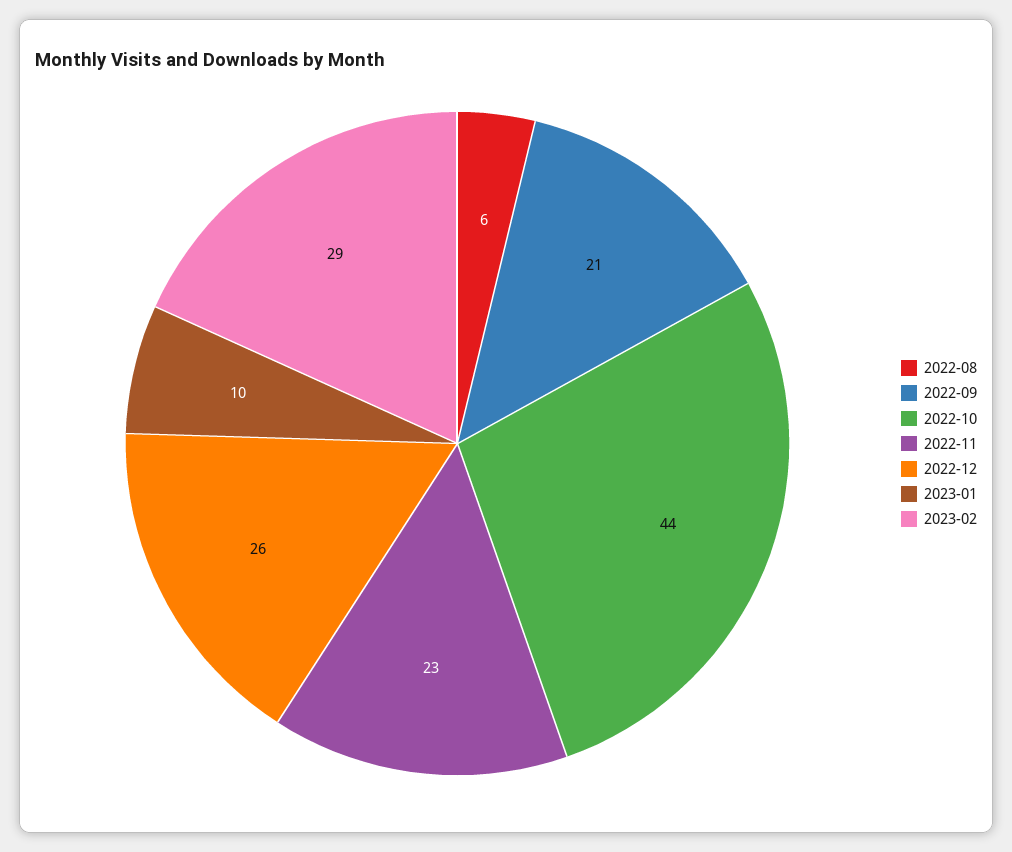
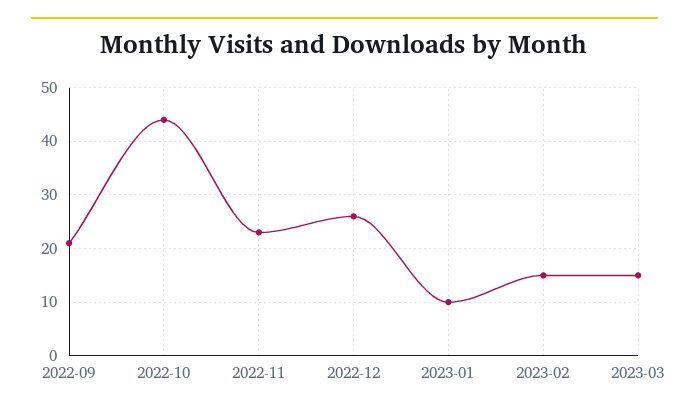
2022-08: 6 -> none
2023-02: 29 -> 15
2023-03: none -> 15

